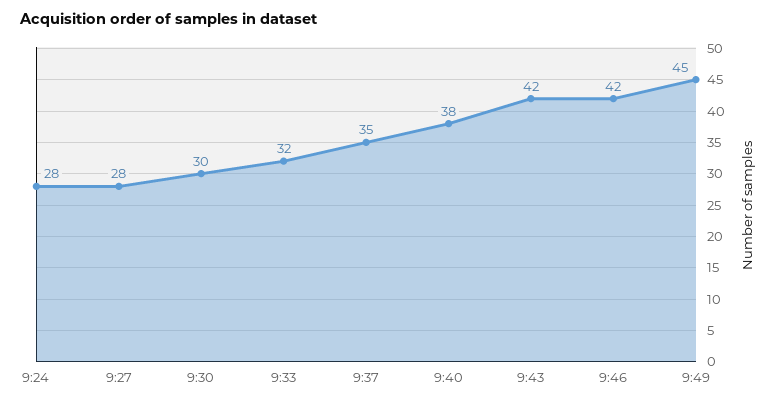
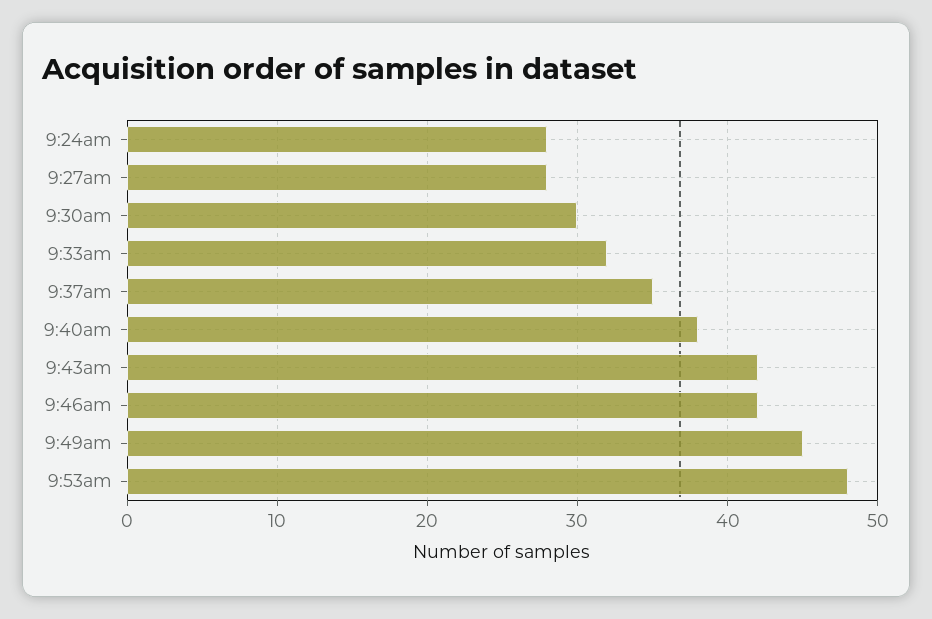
9:53am: none -> 48

